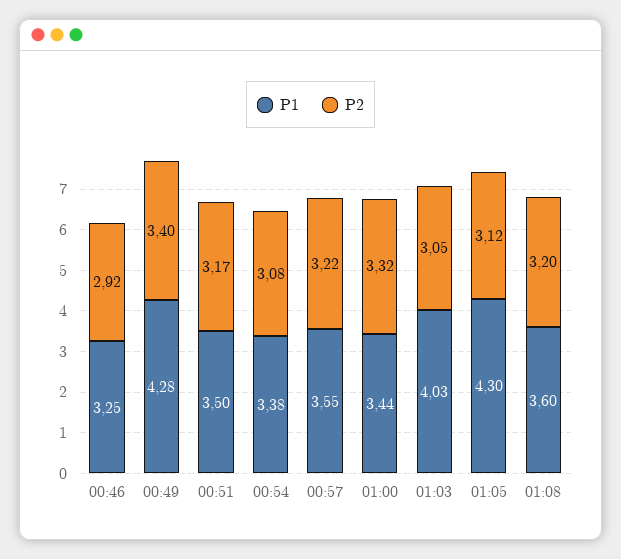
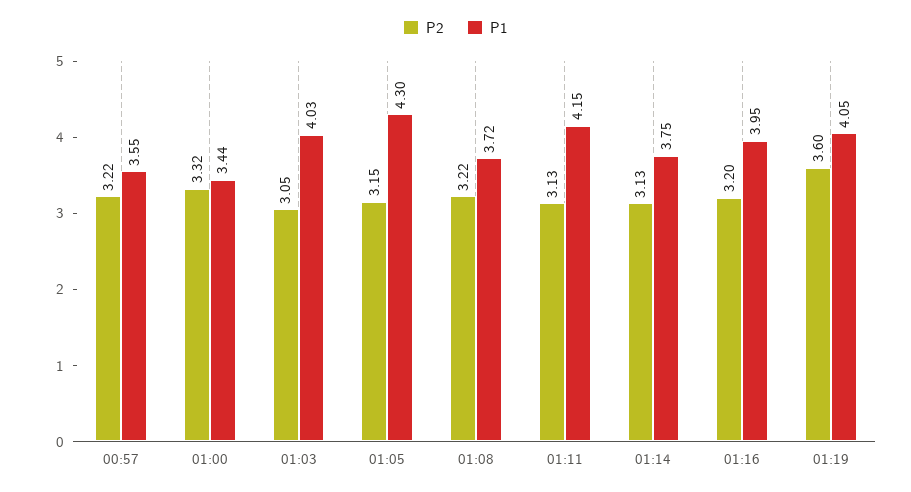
P1, 00:46: 3.25 -> none
P2, 00:46: 2.92 -> none
P1, 00:49: 4.28 -> none
P2, 00:49: 3.4 -> none
P1, 00:51: 3.5 -> none
P2, 00:51: 3.17 -> none
P1, 00:54: 3.38 -> none
P2, 00:54: 3.08 -> none
P2, 01:05: 3.12 -> 3.15
P1, 01:08: 3.6 -> 3.72
P2, 01:08: 3.2 -> 3.22
P2, 01:11: none -> 3.13
P1, 01:11: none -> 4.15
P2, 01:14: none -> 3.13
P1, 01:14: none -> 3.75
P2, 01:16: none -> 3.2
P1, 01:16: none -> 3.95
P2, 01:19: none -> 3.6
P1, 01:19: none -> 4.05

